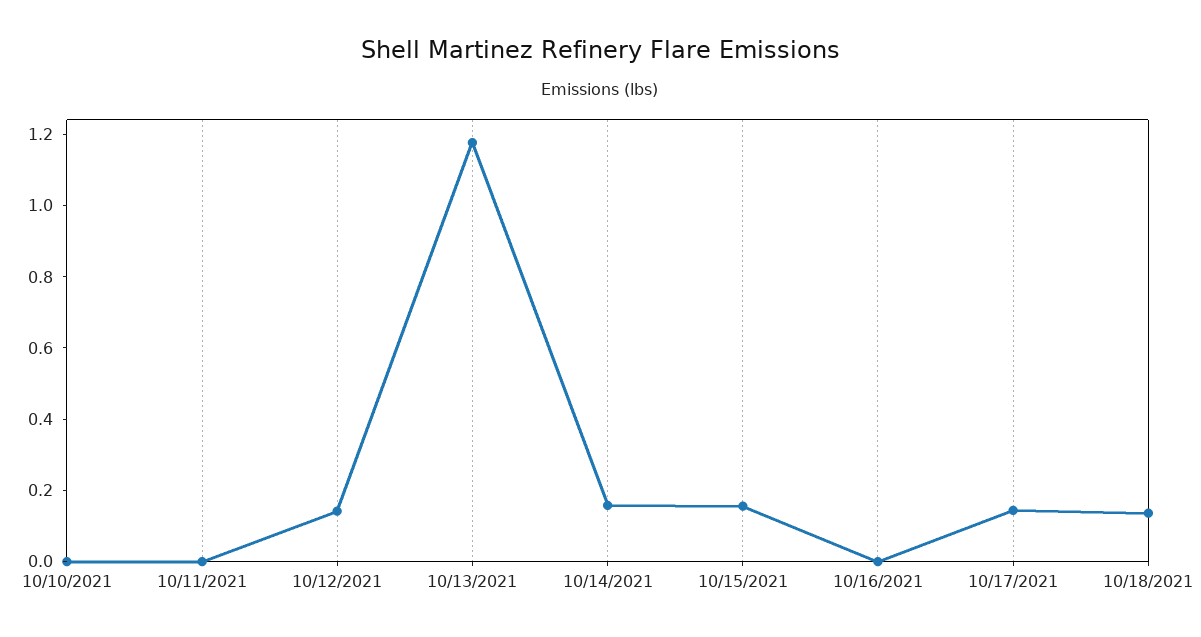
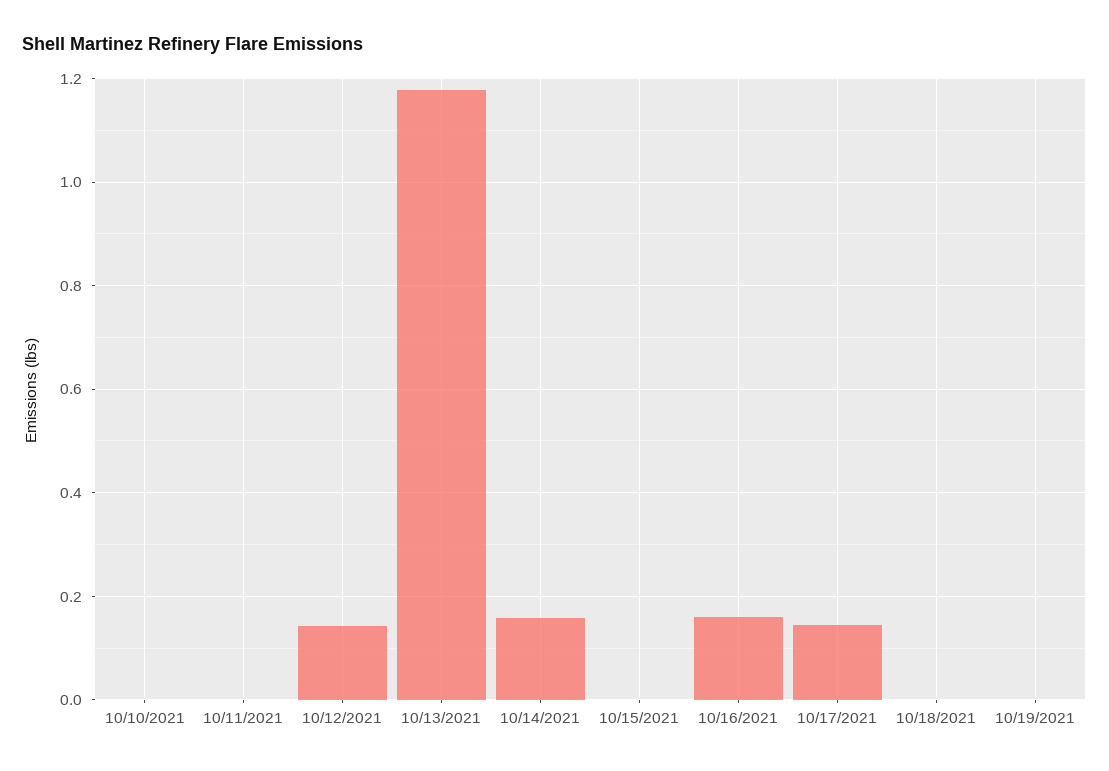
10/15/2021: 0.15 -> 0
10/16/2021: 0 -> 0.16
10/18/2021: 0.15 -> 0
10/19/2021: none -> 0

